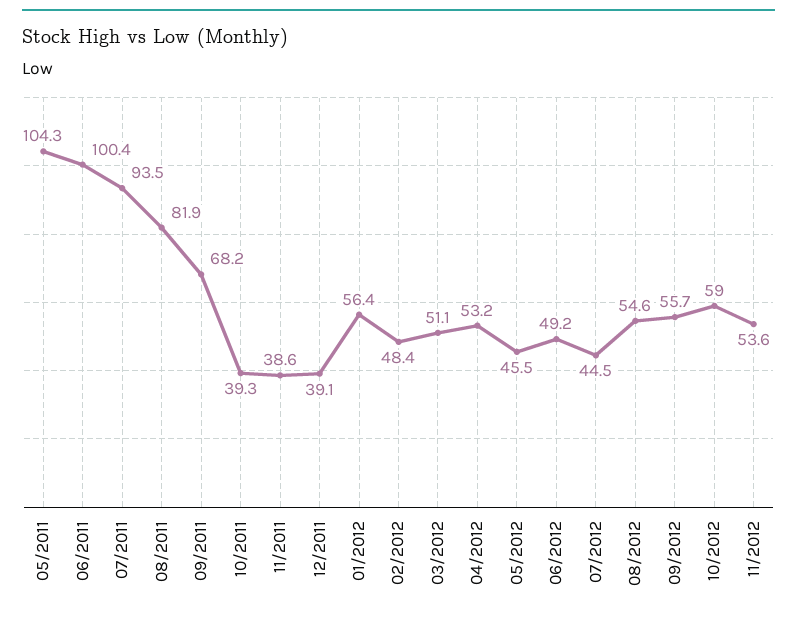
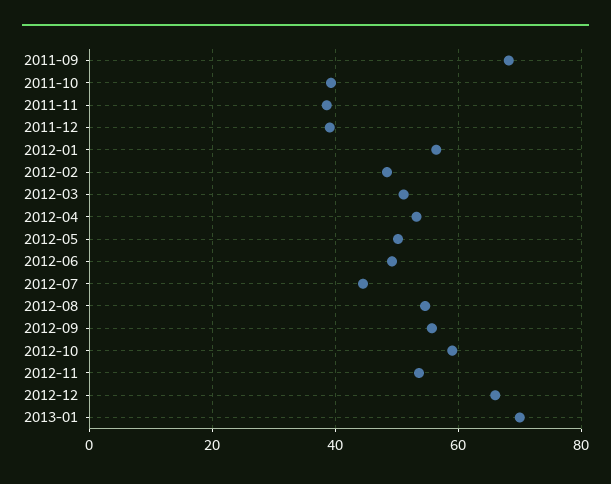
05/2011: 104.3 -> none
06/2011: 100.4 -> none
07/2011: 93.5 -> none
08/2011: 81.9 -> none
05/2012: 45.5 -> 50
2012-12: none -> 66
2013-01: none -> 70

